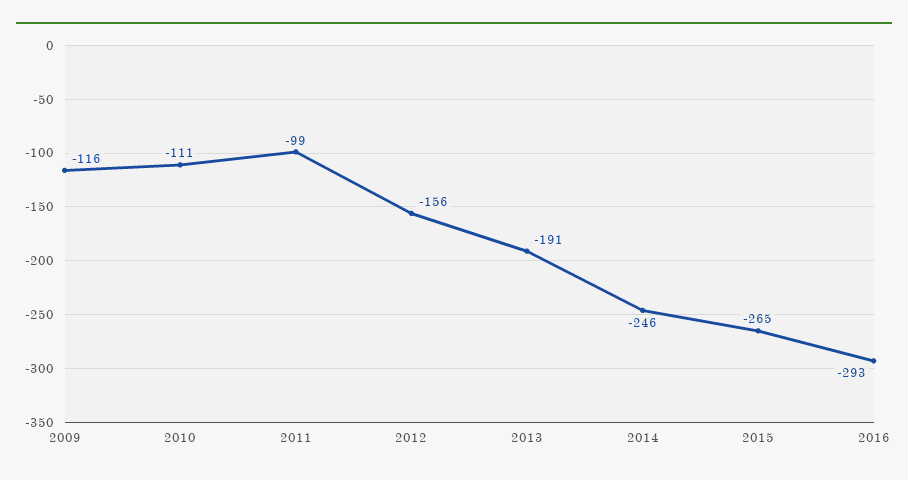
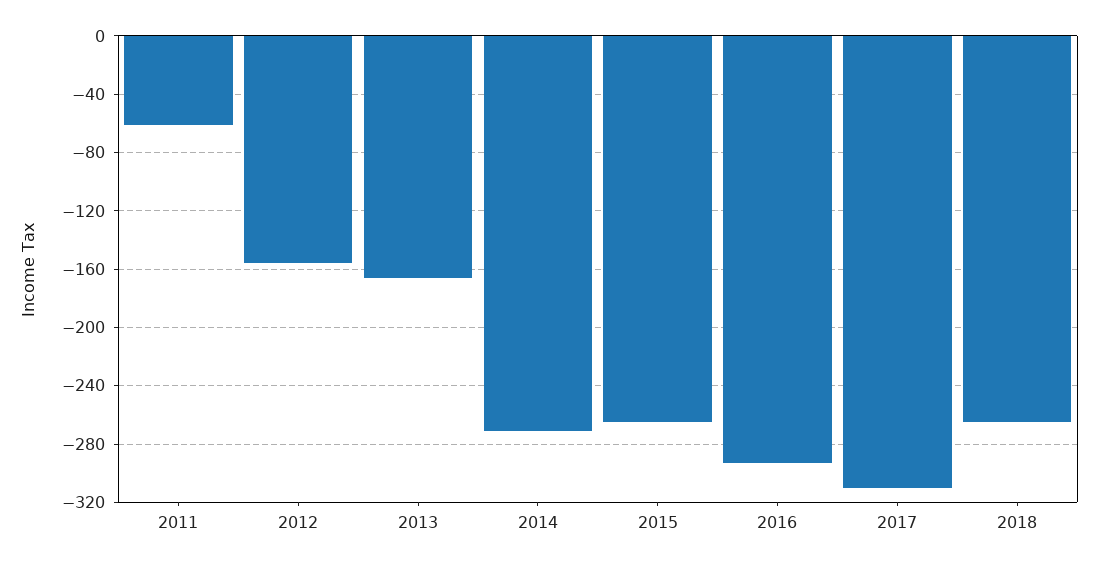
2009: -116 -> none
2010: -111 -> none
2011: -99 -> -60
2013: -191 -> -165
2014: -246 -> -270
2017: none -> -310
2018: none -> -265

